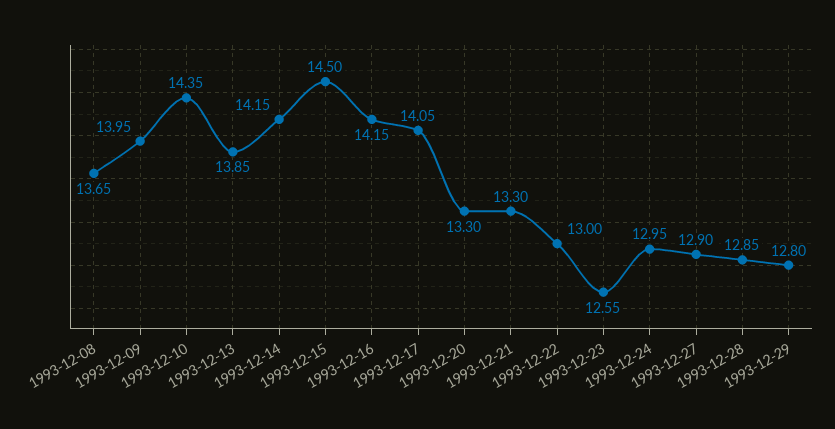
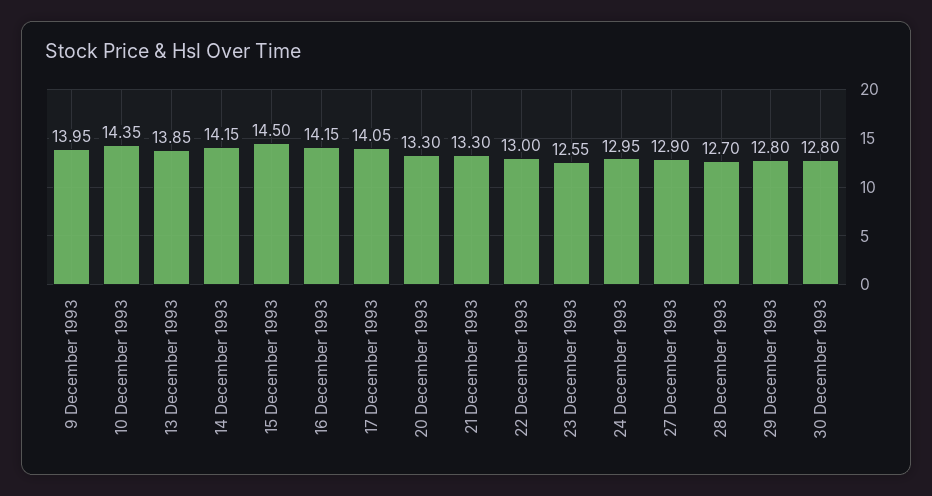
1993-12-08: 13.65 -> none
1993-12-28: 12.85 -> 12.7
30 December 1993: none -> 12.8

